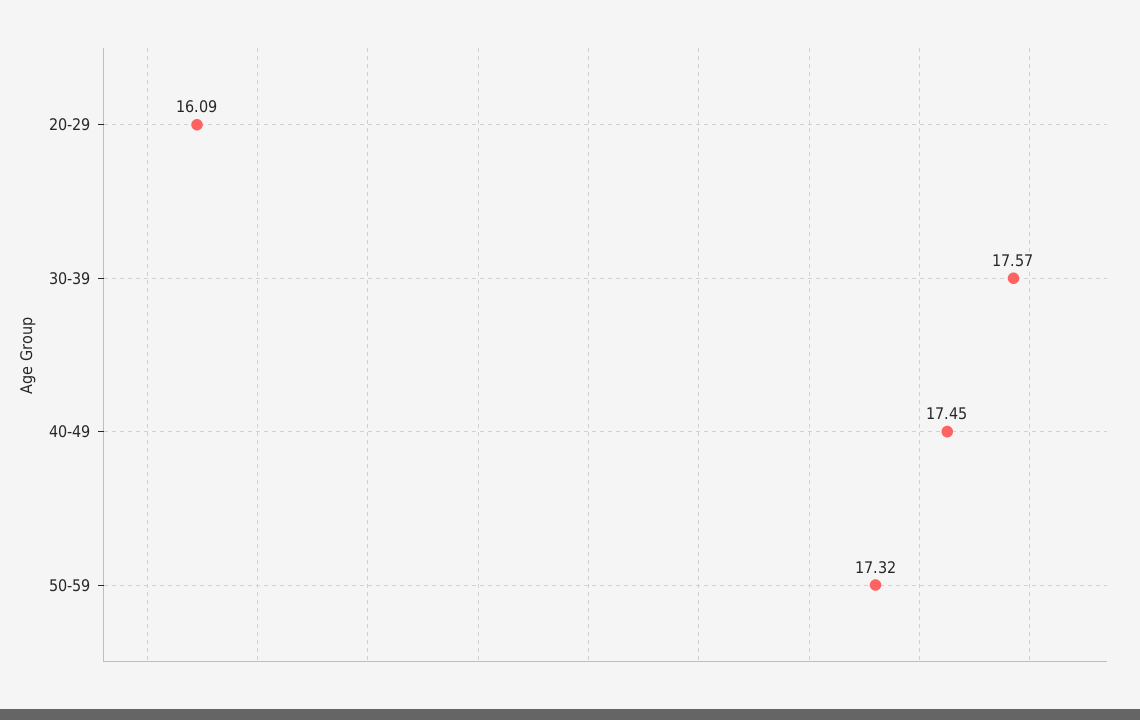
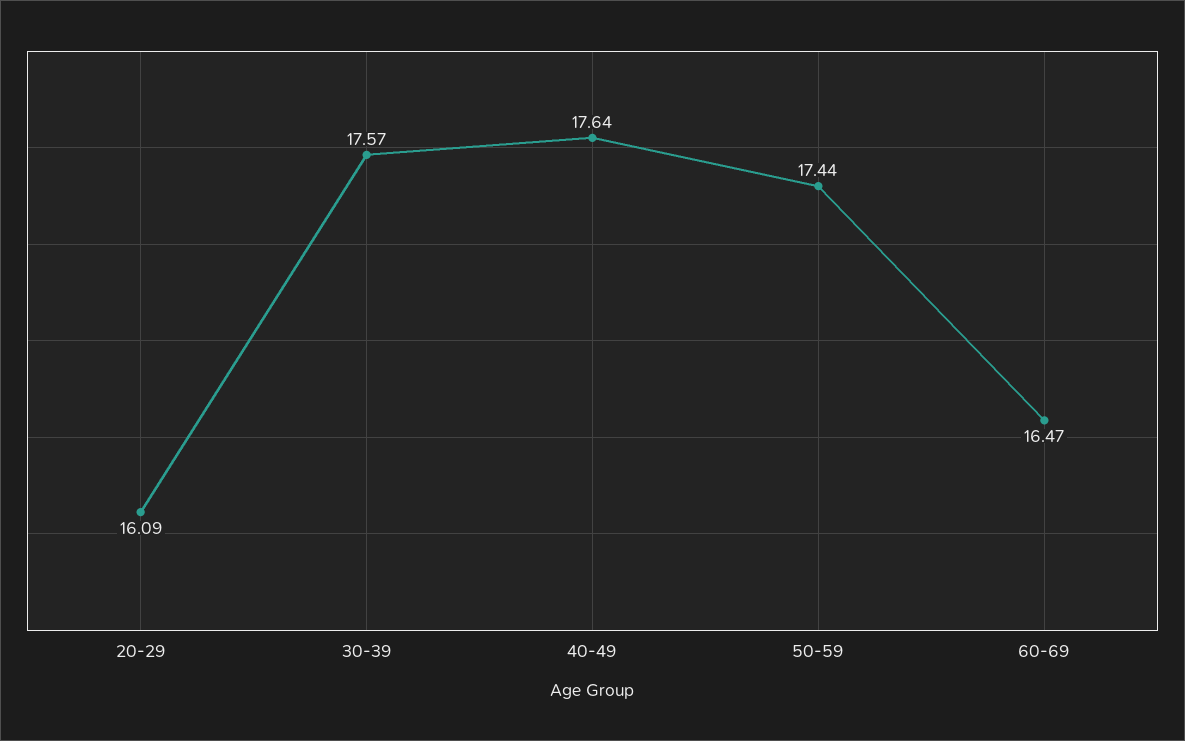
40-49: 17.45 -> 17.64
50-59: 17.32 -> 17.44
60-69: none -> 16.47

